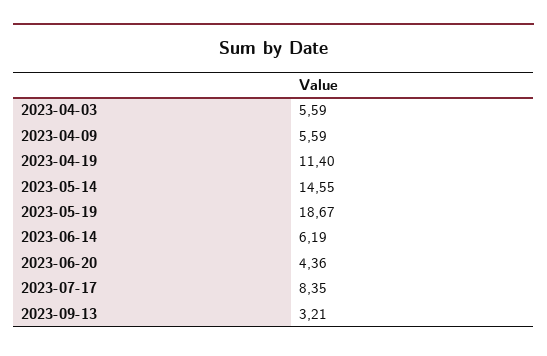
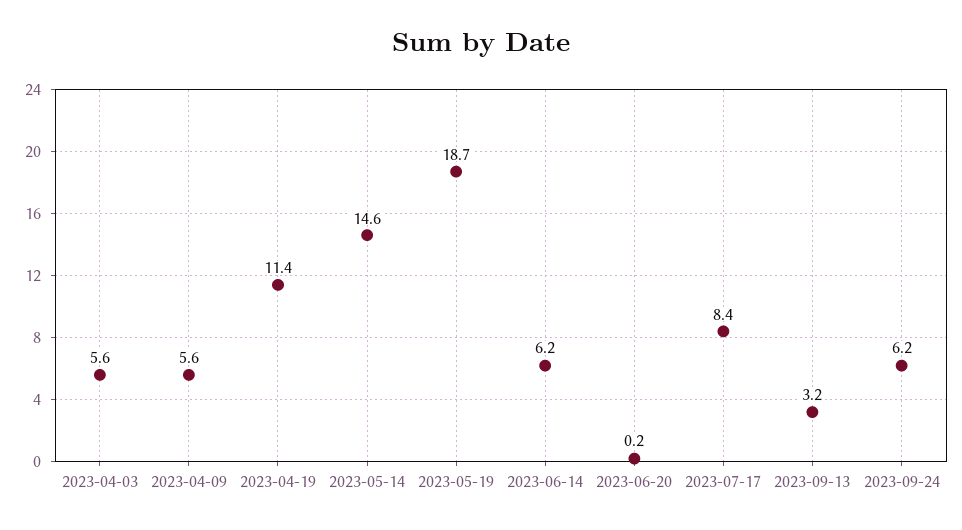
2023-06-20: 4.36 -> 0.2
2023-09-24: none -> 6.2

